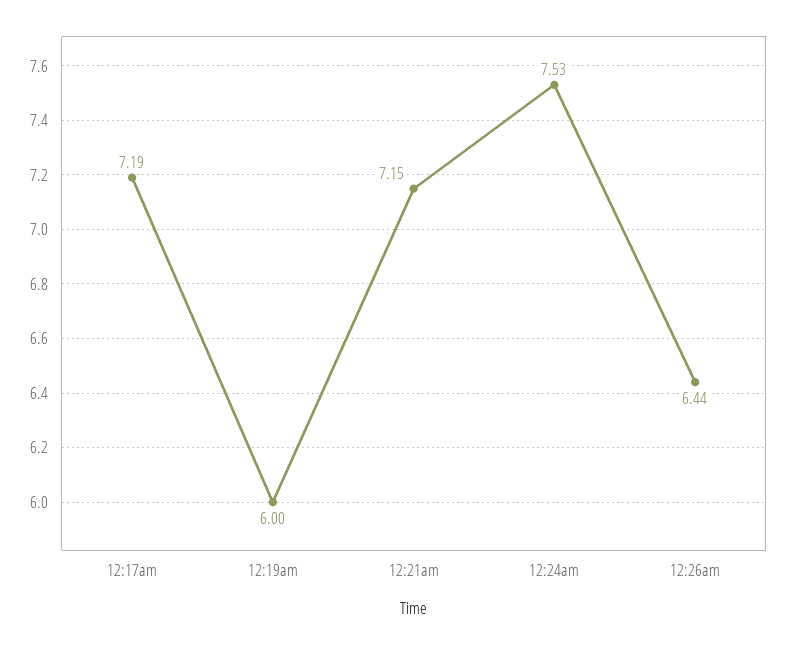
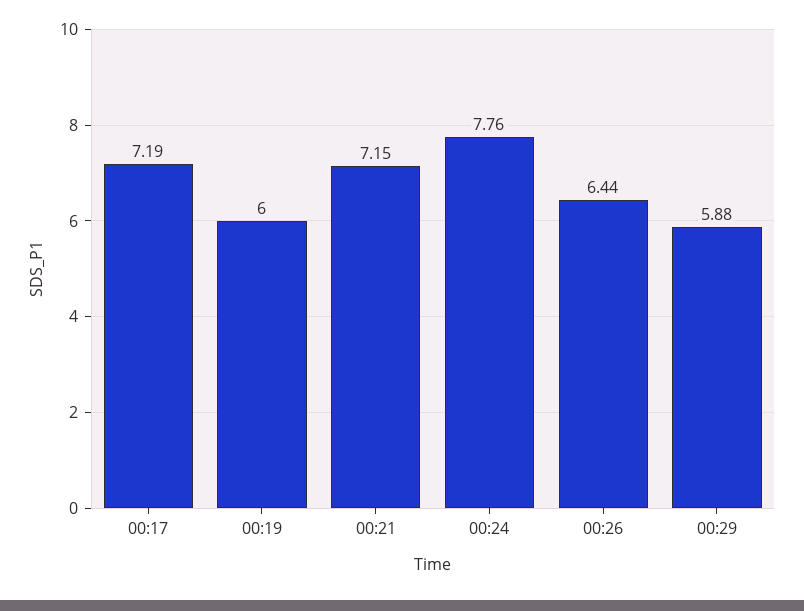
12:24am: 7.53 -> 7.76
00:29: none -> 5.88

